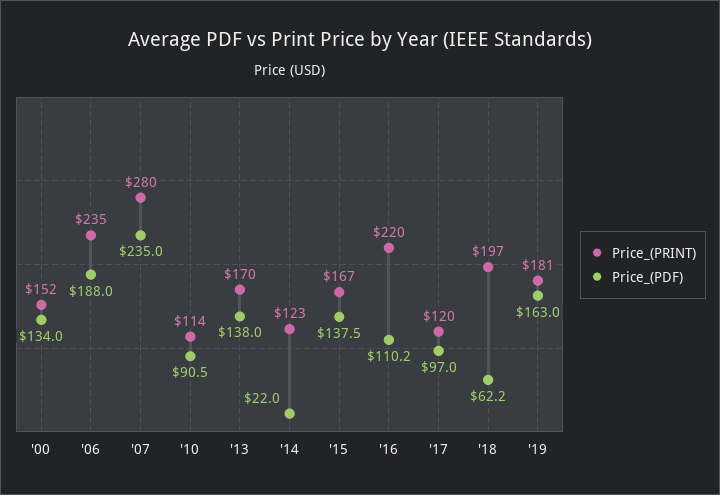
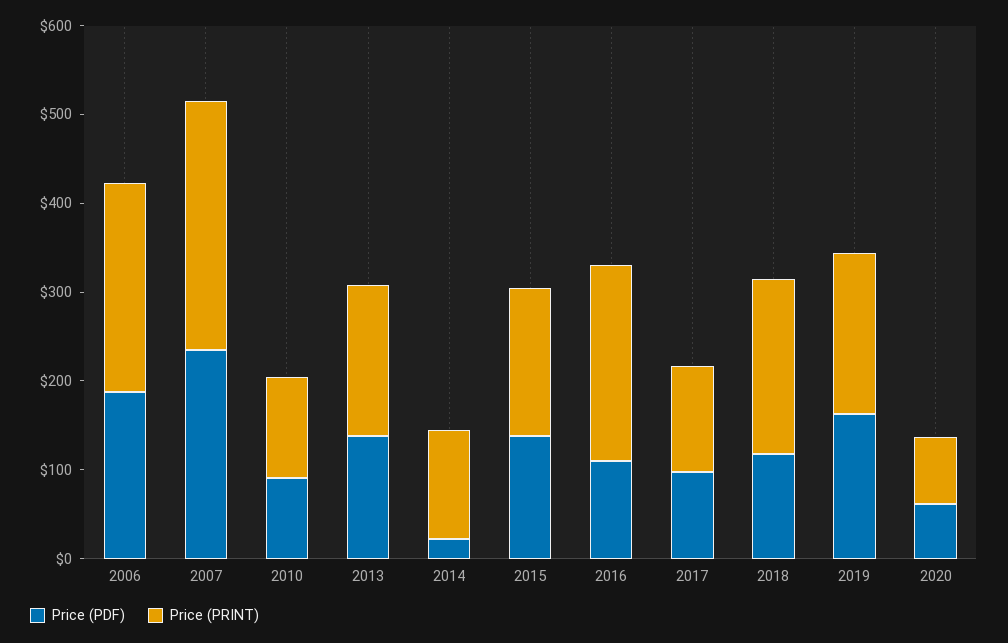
Price_(PRINT), '00: 152 -> none
Price_(PDF), '00: 134 -> none
Price_(PDF), '18: 62.2 -> 120
Price_(PDF), 2020: none -> 60
Price_(PRINT), 2020: none -> 80

